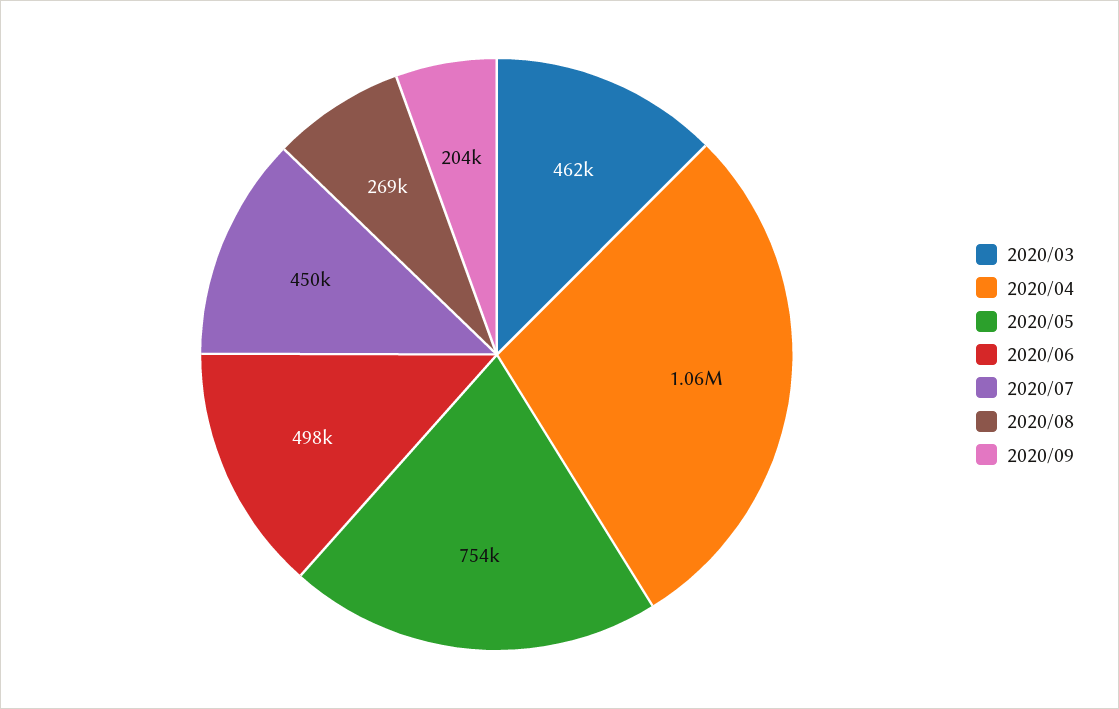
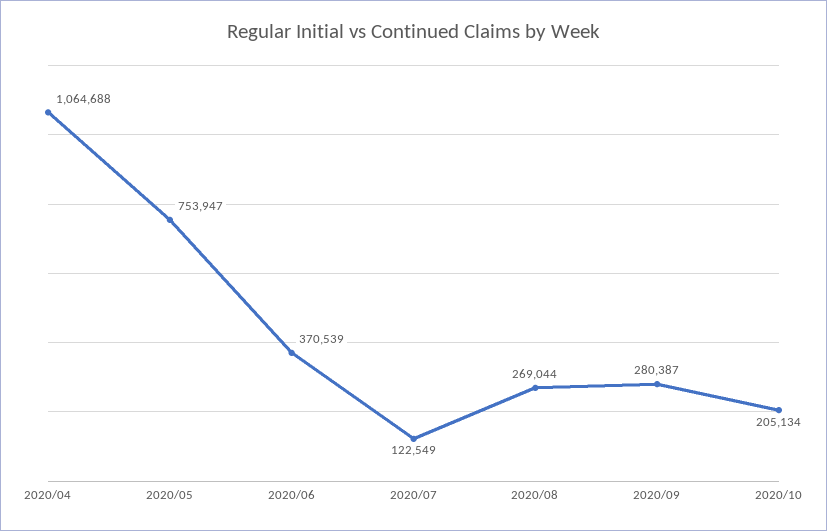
2020/03: 462000 -> none
2020/06: 498000 -> 370539
2020/07: 450000 -> 122549
2020/09: 204000 -> 280387
2020/10: none -> 205134

